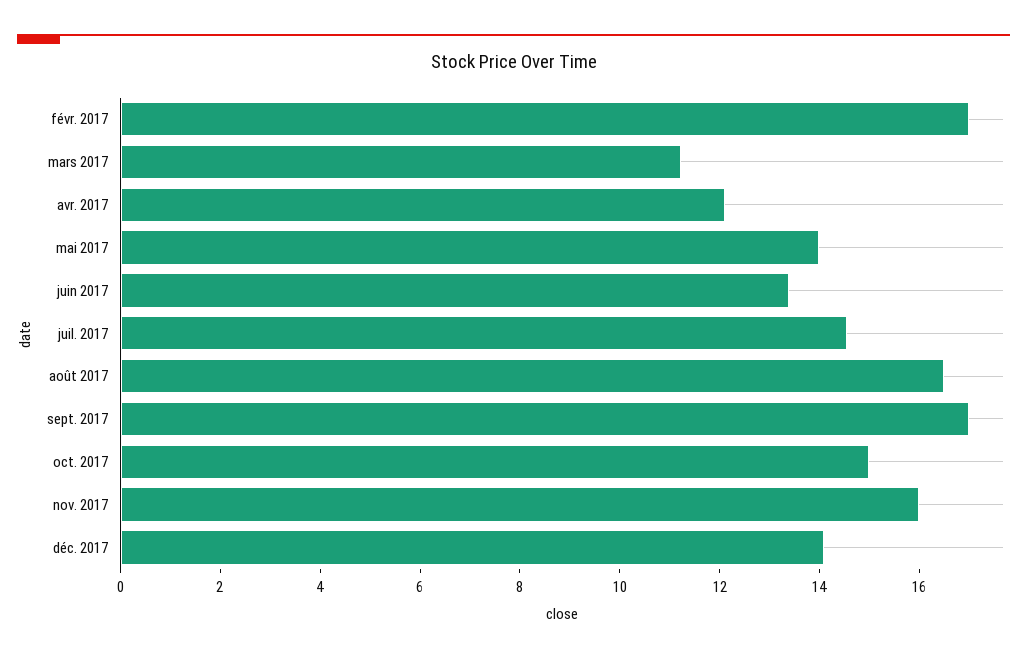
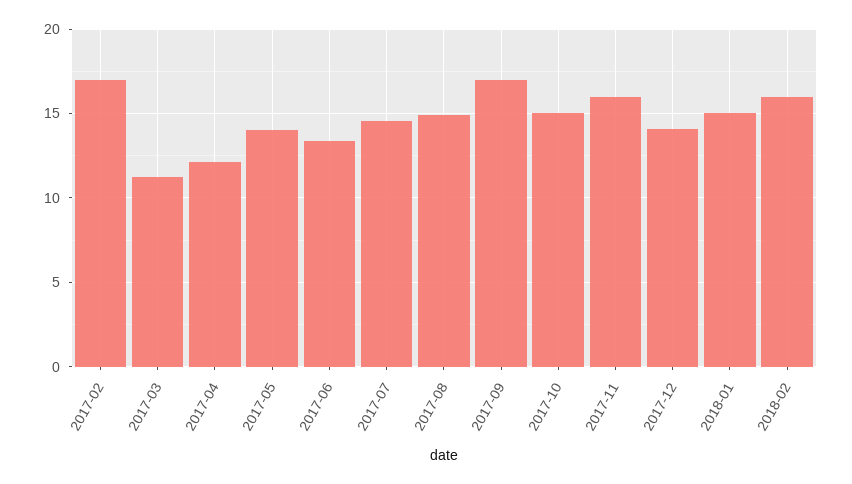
août 2017: 16.5 -> 15
2018-01: none -> 15
2018-02: none -> 16

